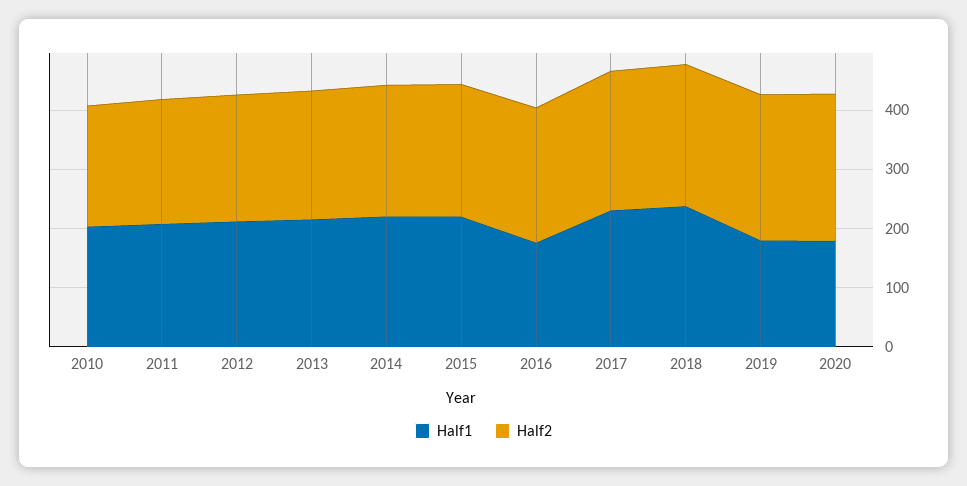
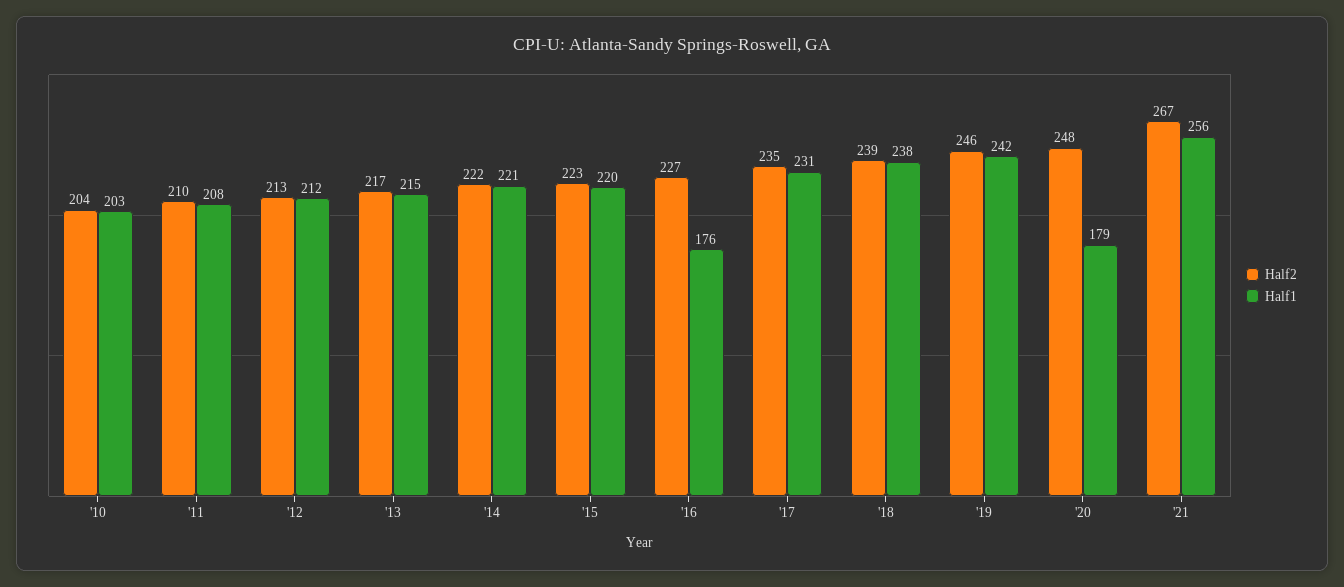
Half1, 2019: 180 -> 242
Half2, '21: none -> 267
Half1, '21: none -> 256

